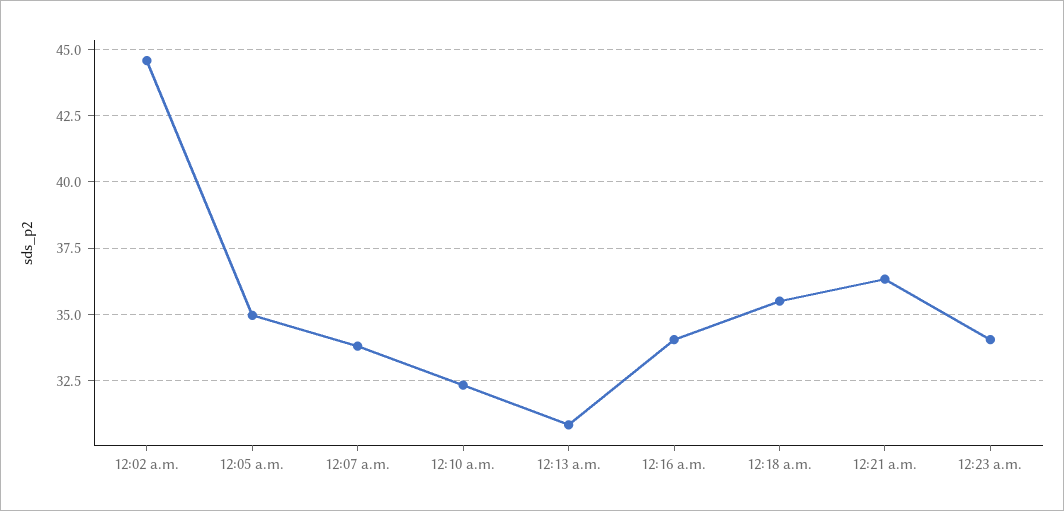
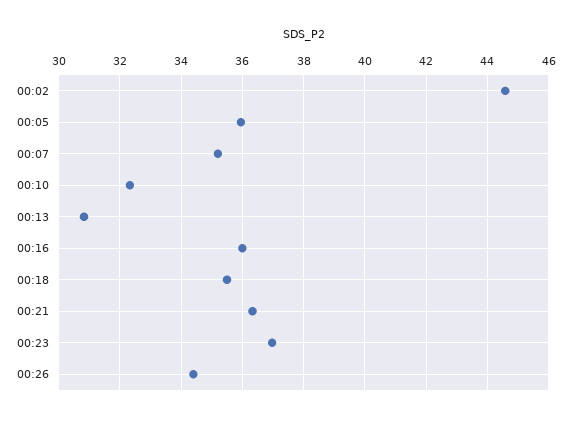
12:05 a.m.: 35 -> 36
12:07 a.m.: 33.75 -> 35.2
12:16 a.m.: 34 -> 36
12:23 a.m.: 34 -> 37
00:26: none -> 34.4

